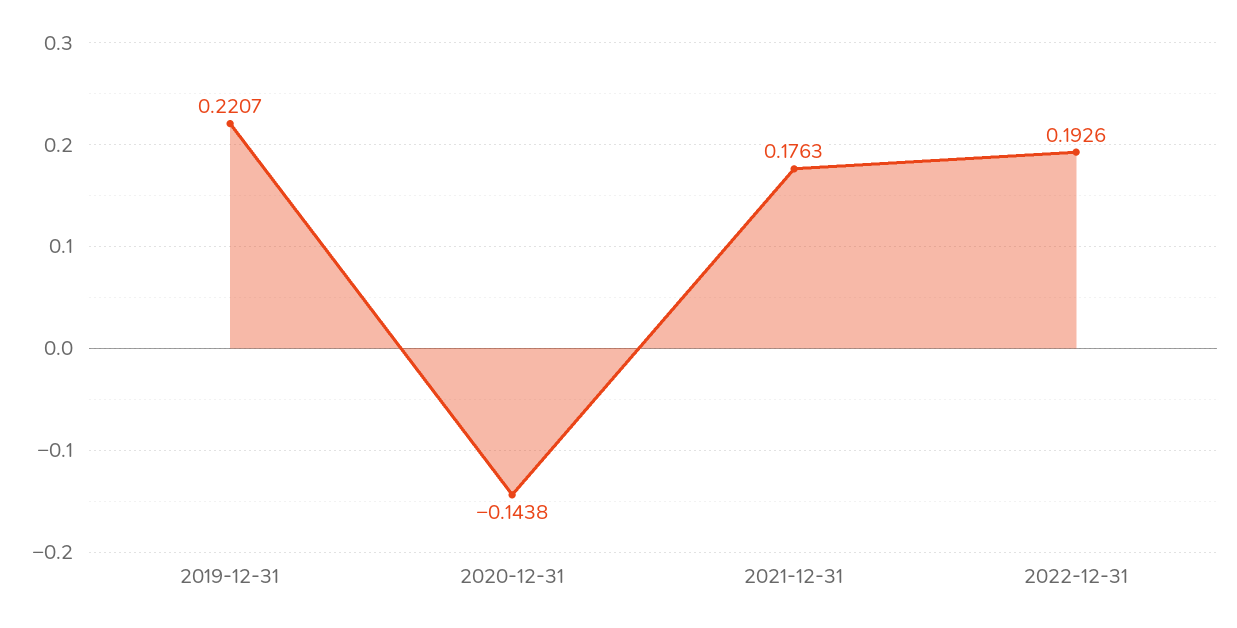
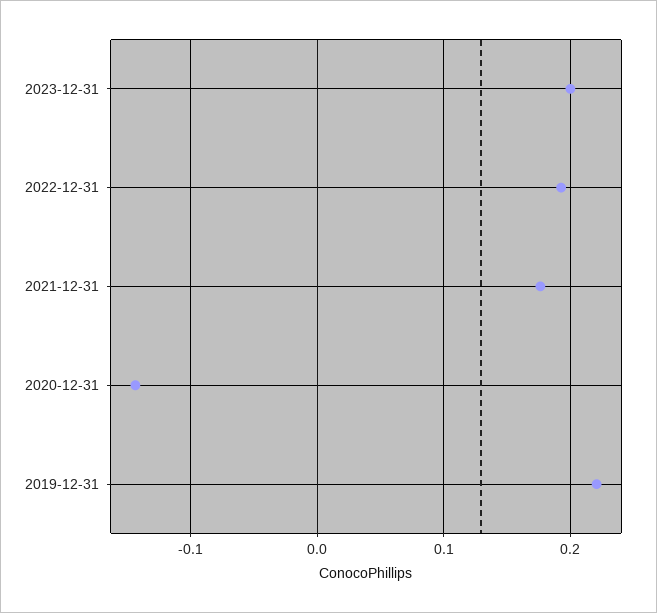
2023-12-31: none -> 0.2

